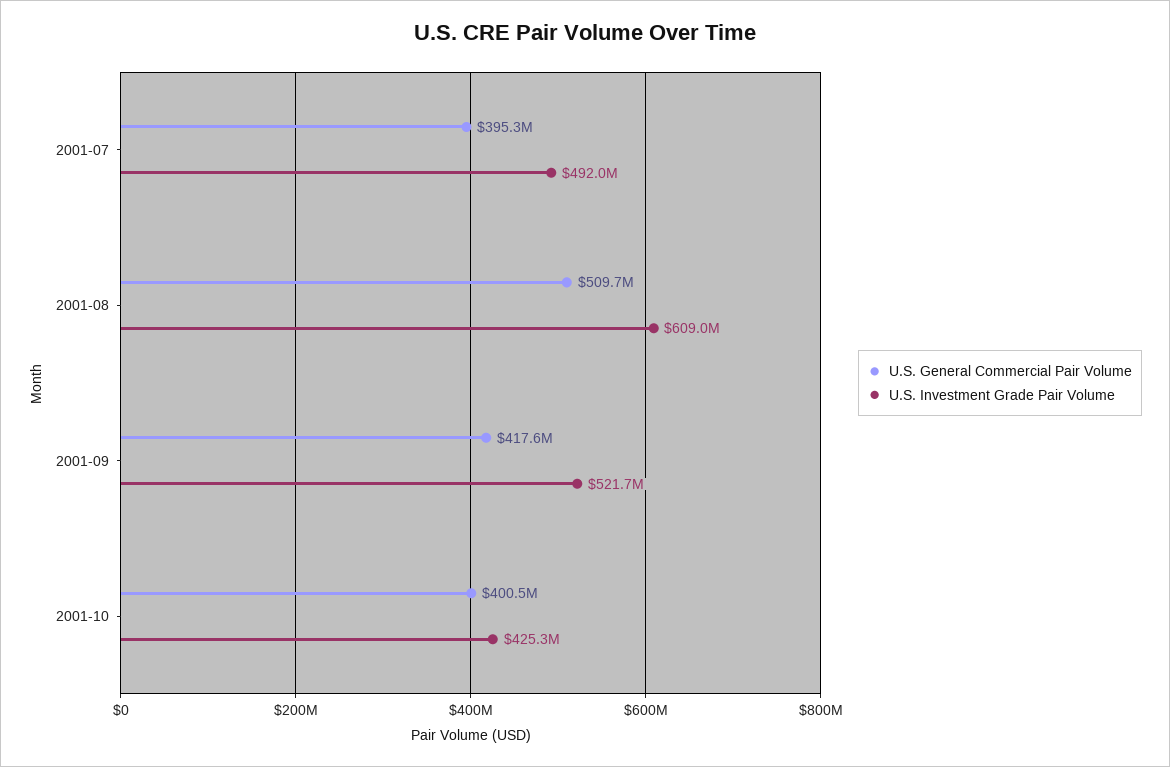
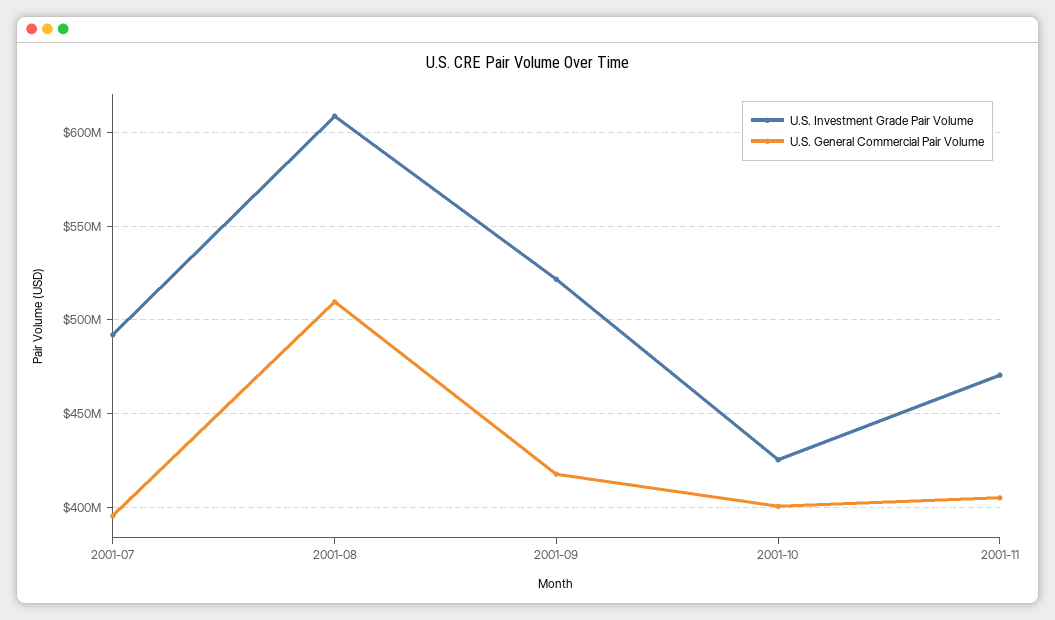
U.S. Investment Grade Pair Volume, 2001-11: none -> 470000000
U.S. General Commercial Pair Volume, 2001-11: none -> 405000000

